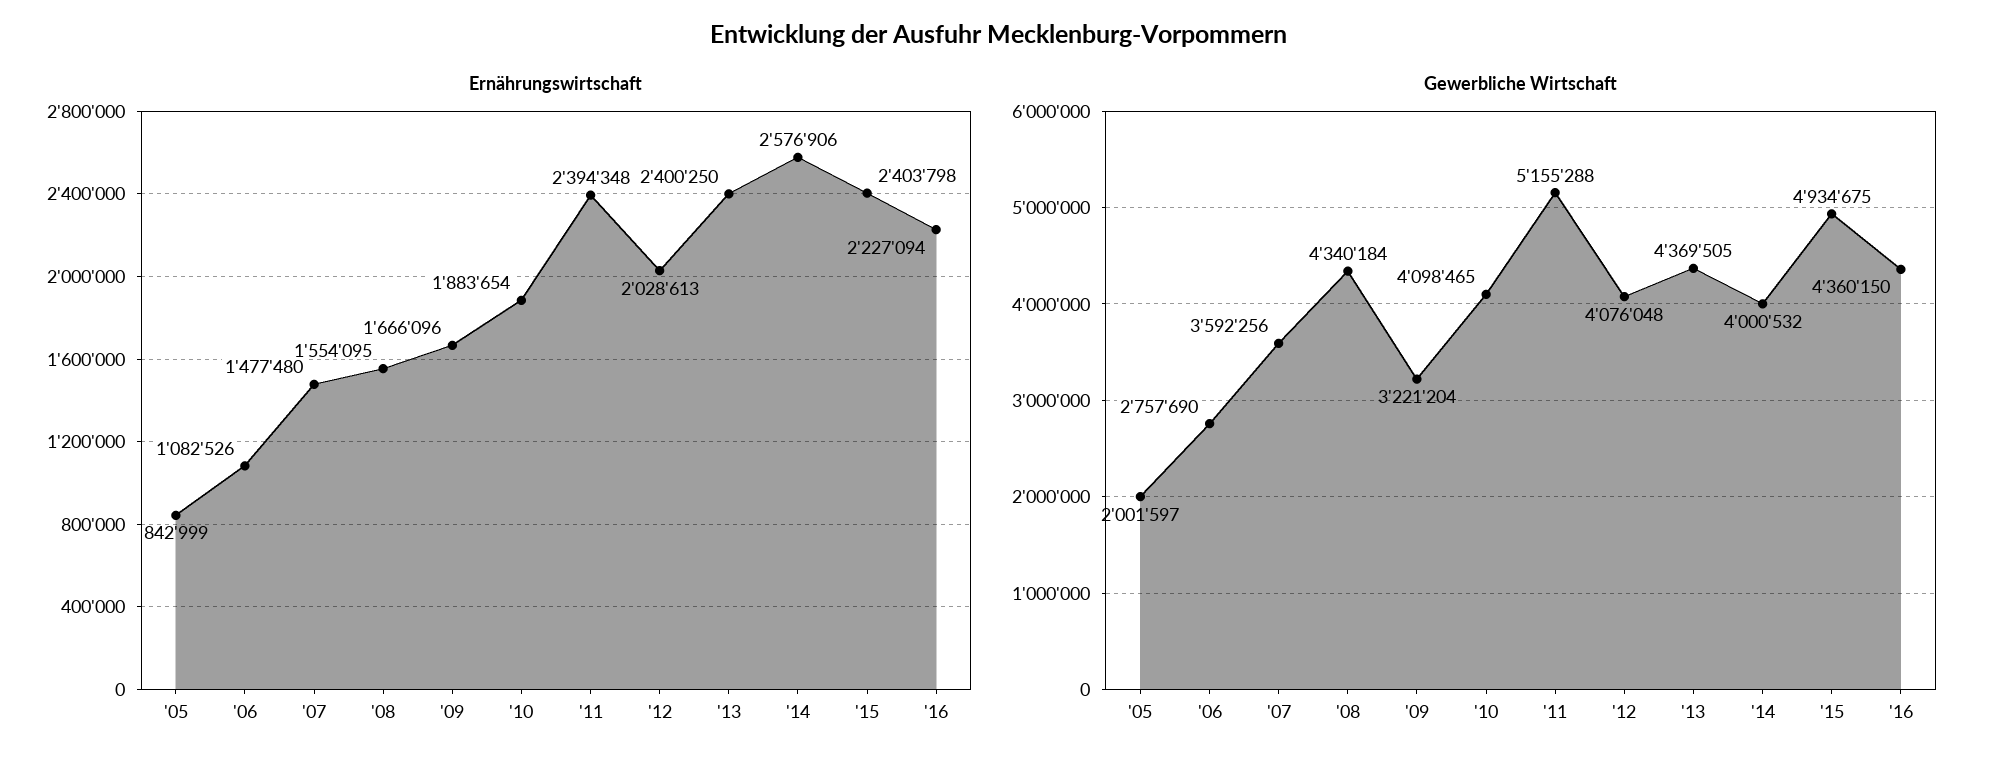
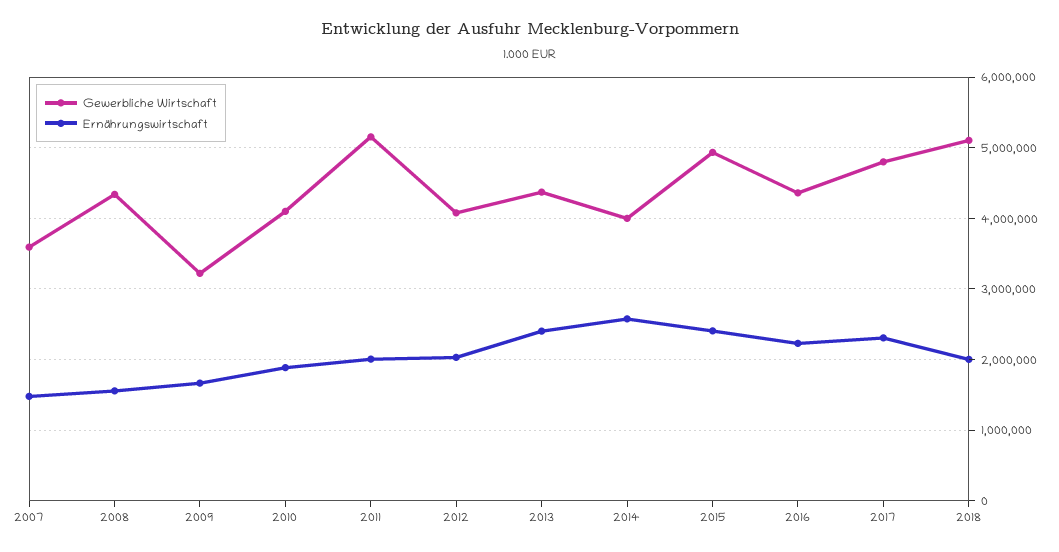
Ernährungswirtschaft, '05: 842999 -> none
Ernährungswirtschaft, '06: 1082526 -> none
Ernährungswirtschaft, '11: 2394348 -> 2000000
Gewerbliche Wirtschaft, '05: 2001597 -> none
Gewerbliche Wirtschaft, '06: 2757690 -> none
Gewerbliche Wirtschaft, 2017: none -> 4800000
Ernährungswirtschaft, 2017: none -> 2300000
Gewerbliche Wirtschaft, 2018: none -> 5100000
Ernährungswirtschaft, 2018: none -> 2000000

